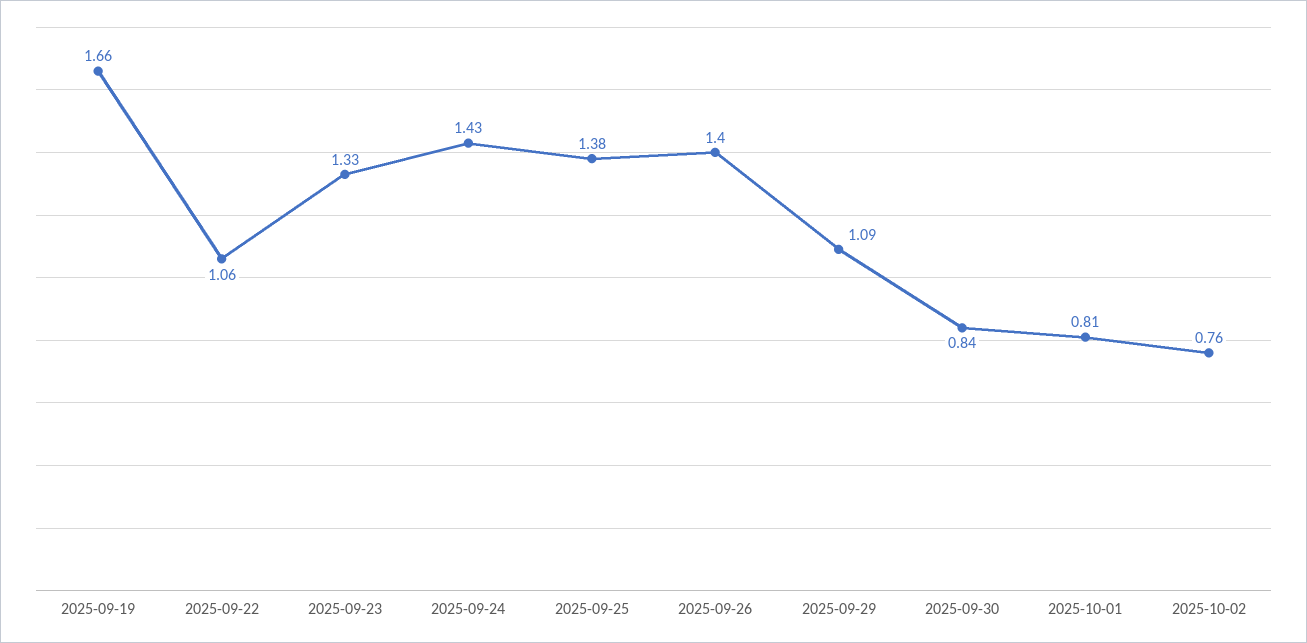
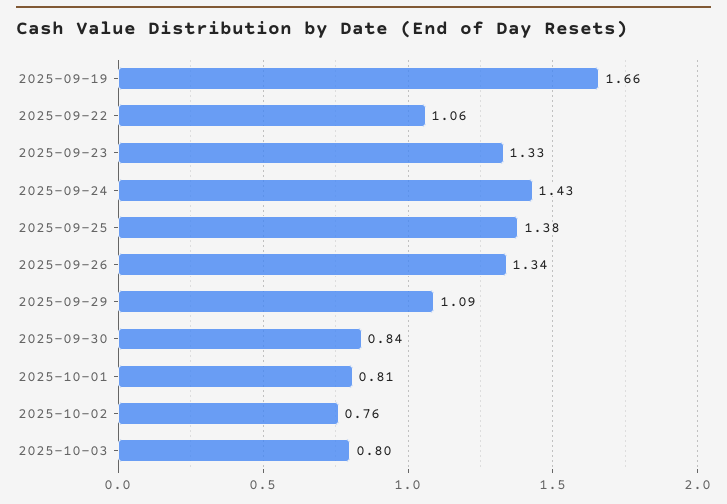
2025-09-26: 1.4 -> 1.34
2025-10-03: none -> 0.8

